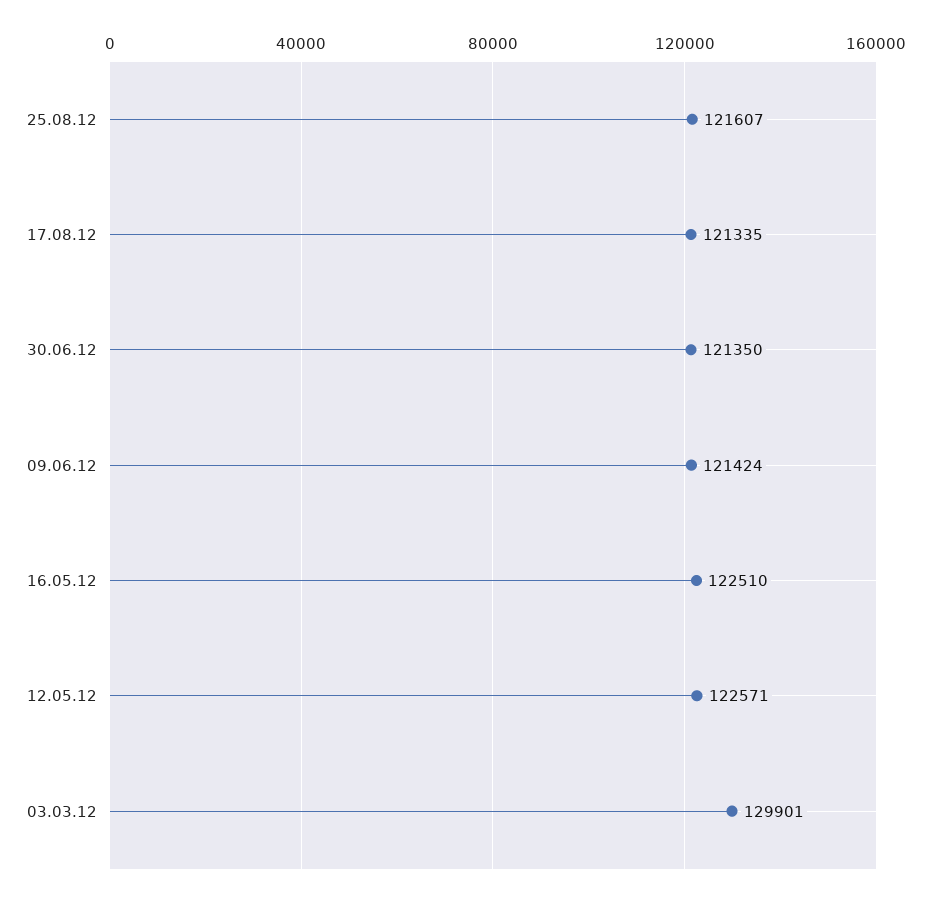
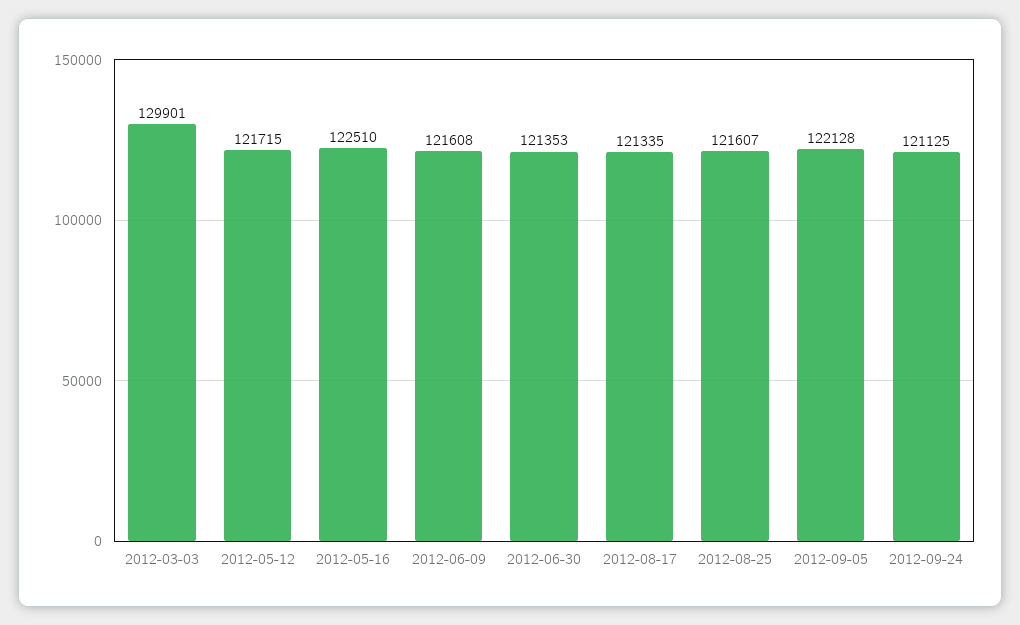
30.06.12: 121350 -> 121353
09.06.12: 121424 -> 121608
12.05.12: 122571 -> 121715
2012-09-05: none -> 122128
2012-09-24: none -> 121125

